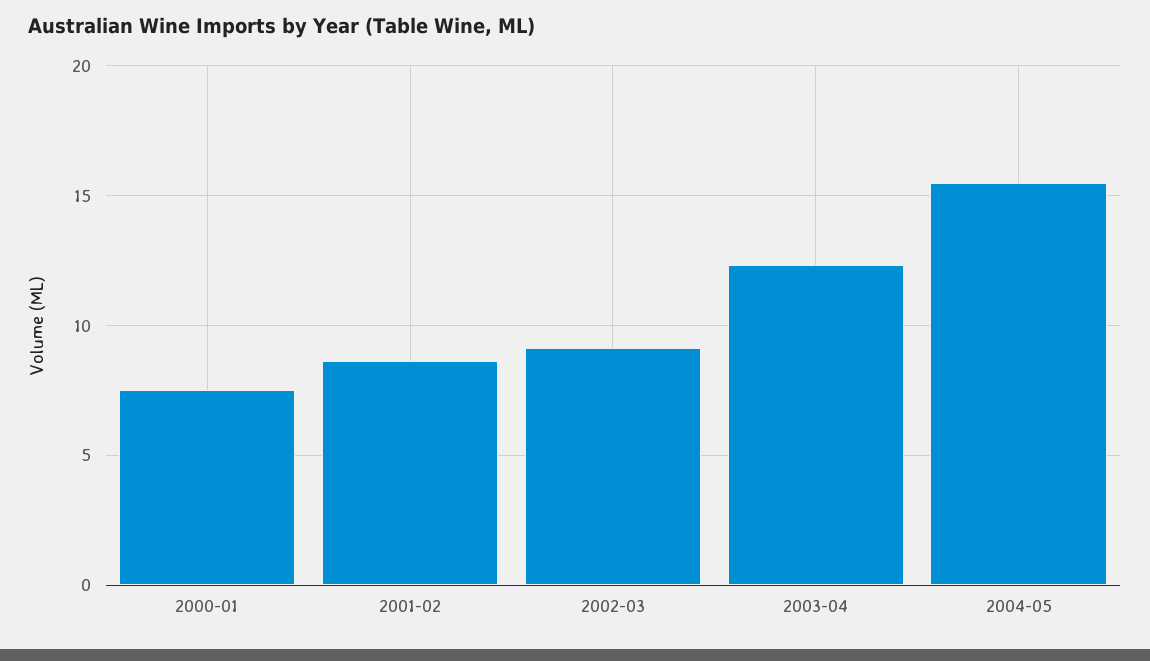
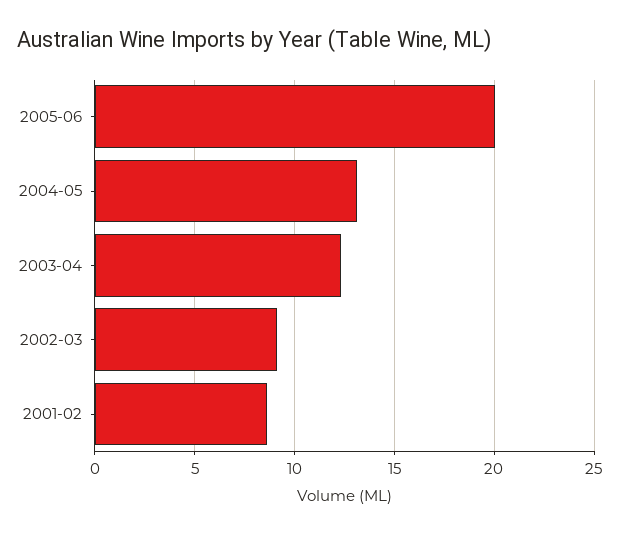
2000-01: 7.5 -> none
2004-05: 15.5 -> 13
2005-06: none -> 20

